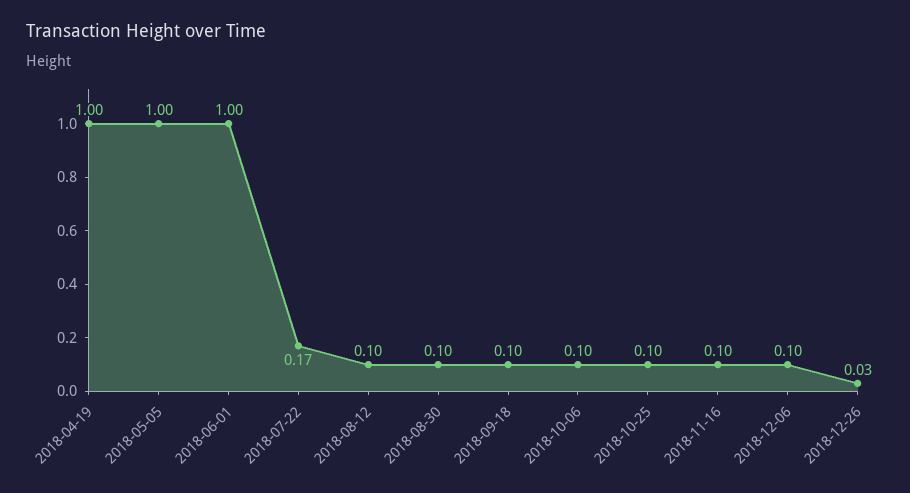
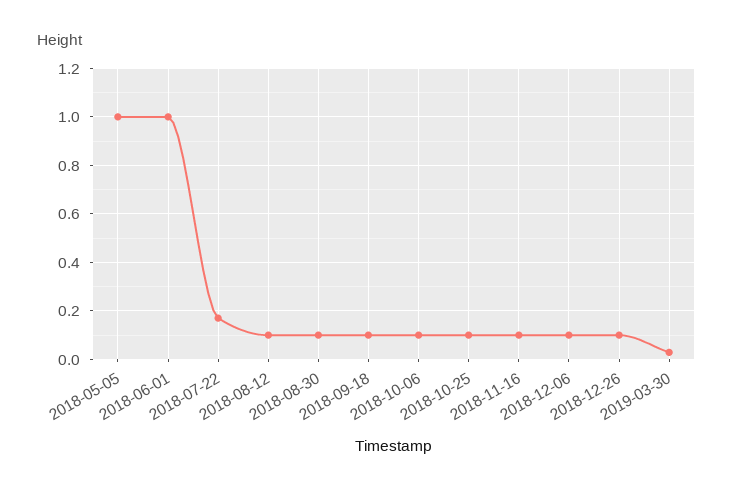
2018-04-19: 1 -> none
2018-12-26: 0.03 -> 0.1
2019-03-30: none -> 0.025

